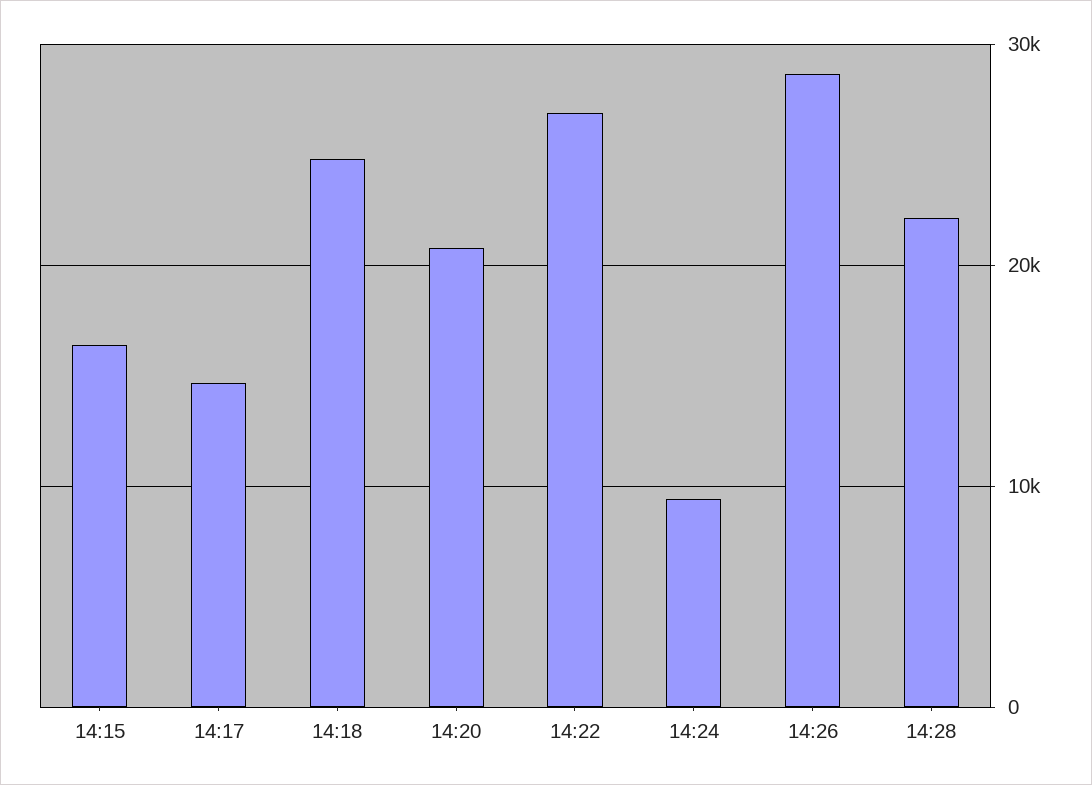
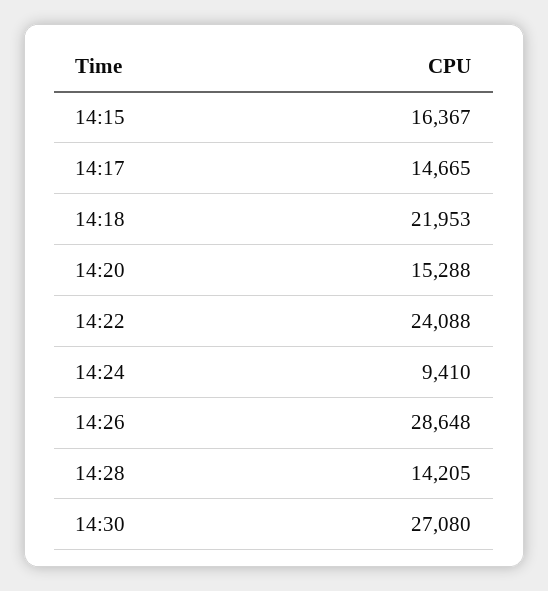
14:18: 25000 -> 21953
14:20: 21000 -> 15288
14:22: 27000 -> 24088
14:28: 22000 -> 14205
14:30: none -> 27080

